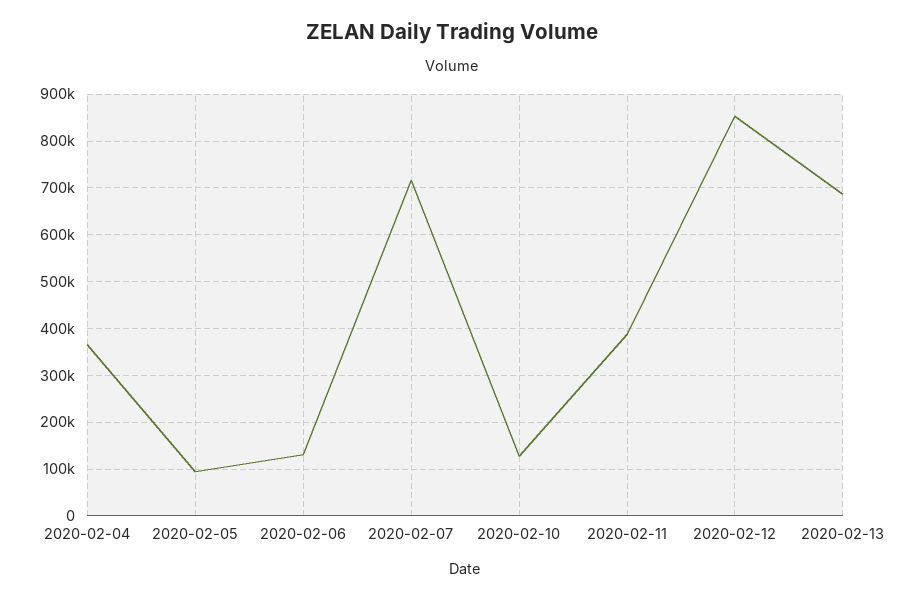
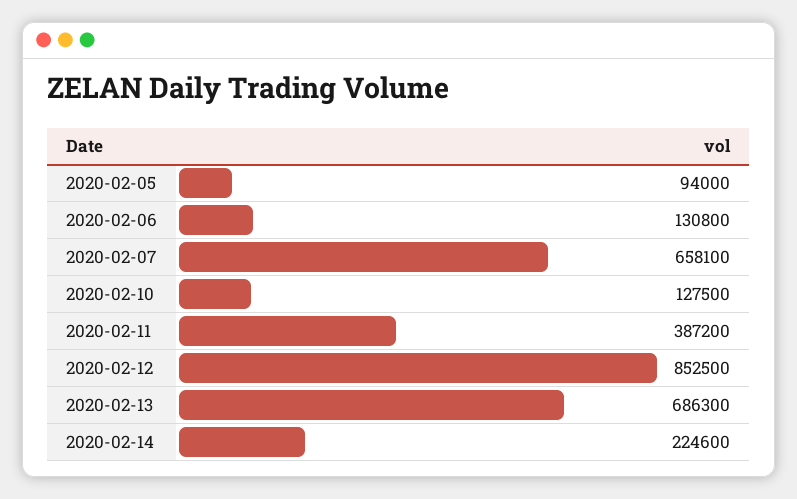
2020-02-04: 360000 -> none
2020-02-07: 720000 -> 658100
2020-02-14: none -> 224600

